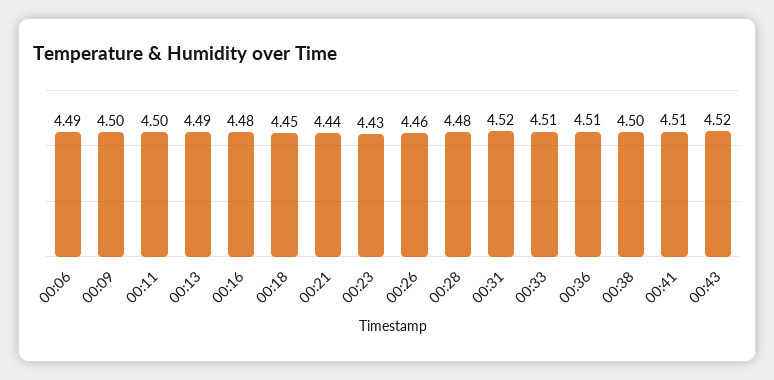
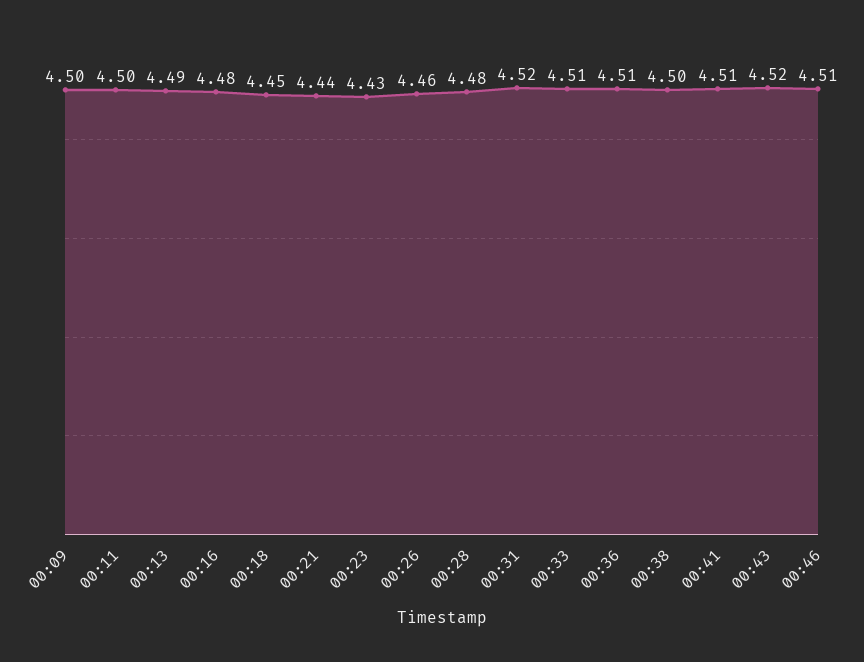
00:06: 4.49 -> none
00:46: none -> 4.51

